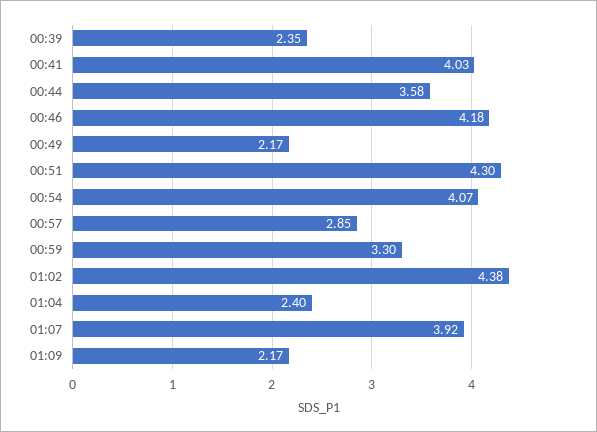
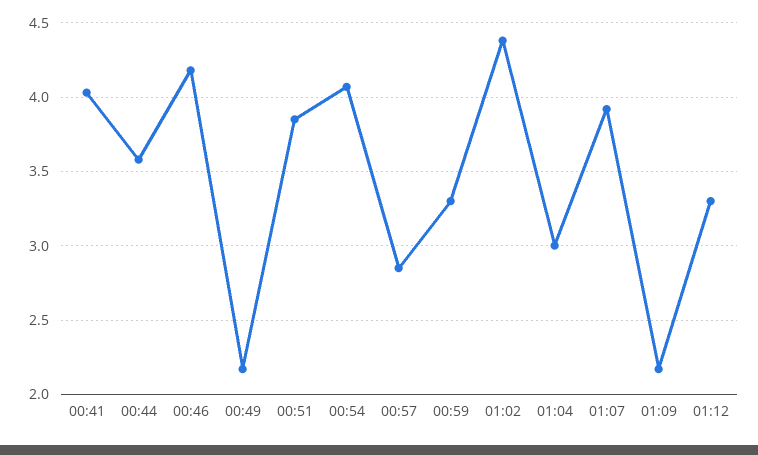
00:39: 2.35 -> none
00:51: 4.3 -> 3.85
01:04: 2.4 -> 3
01:12: none -> 3.3

